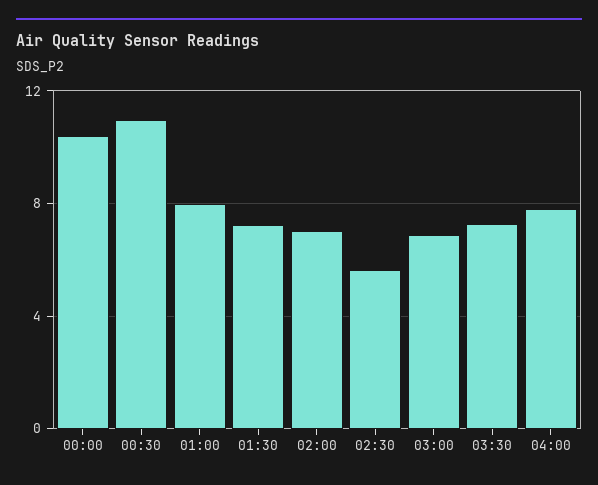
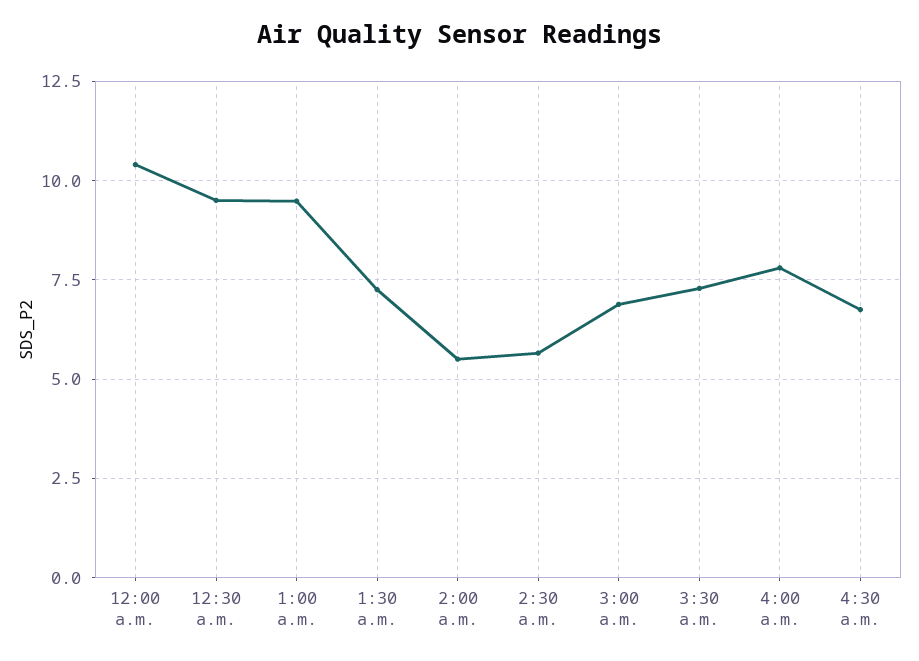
00:30: 11 -> 9.5
01:00: 8 -> 9.5
02:00: 7 -> 5.5
4:30 a.m.: none -> 6.75

